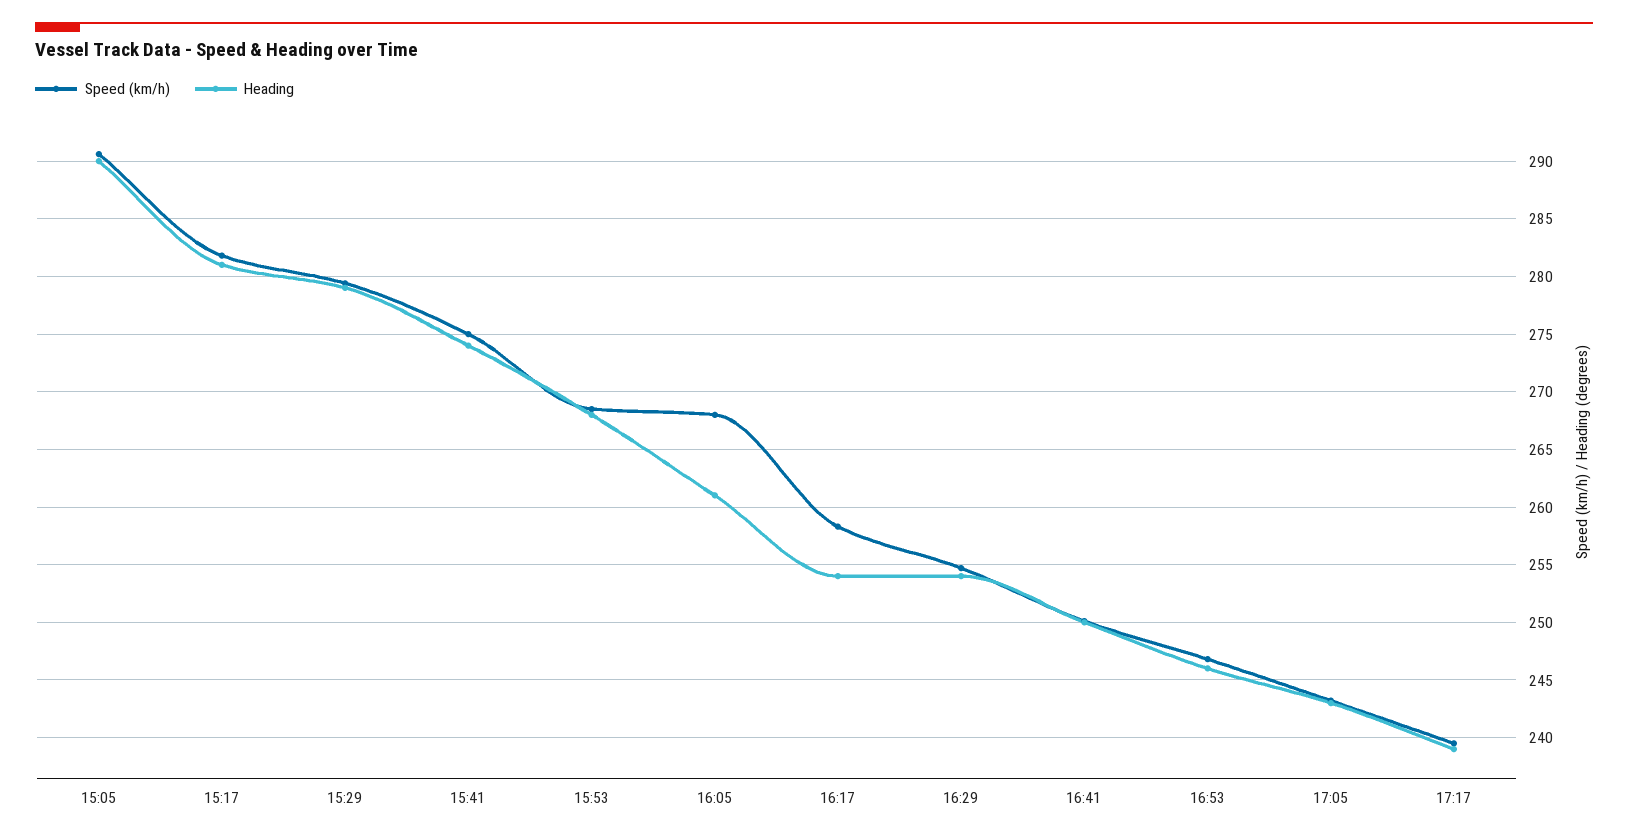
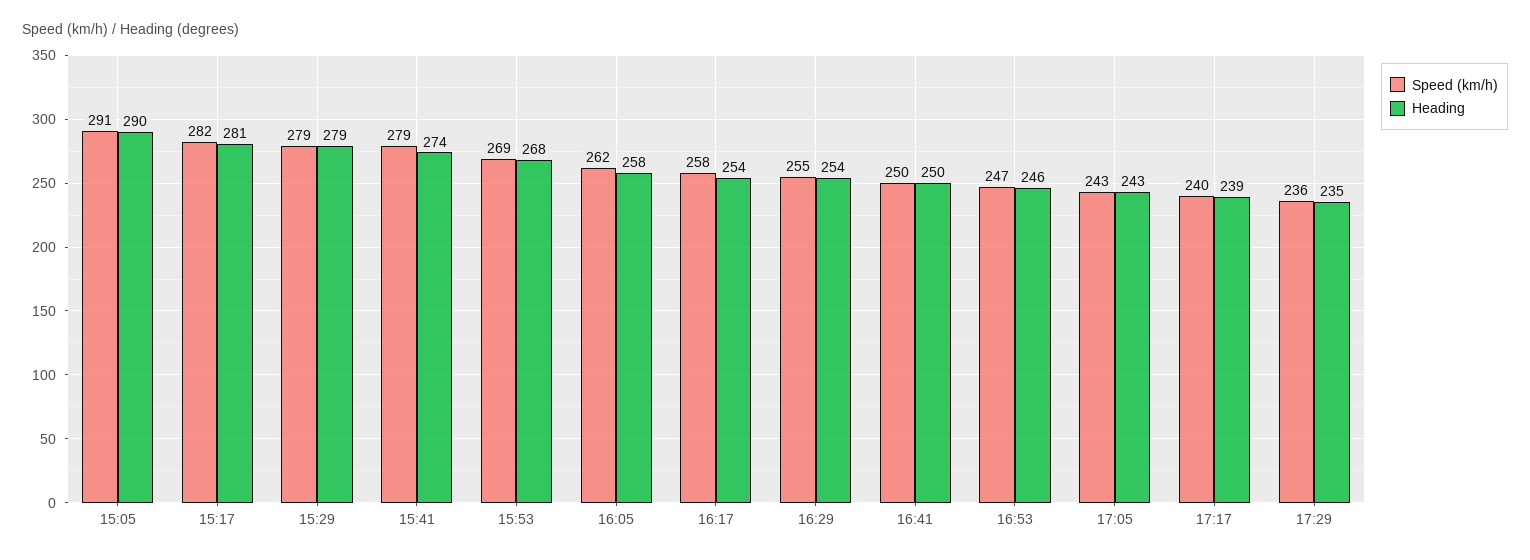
Speed (km/h), 15:41: 275 -> 279
Speed (km/h), 16:05: 268 -> 262
Heading, 16:05: 261 -> 258
Speed (km/h), 17:29: none -> 236
Heading, 17:29: none -> 235

